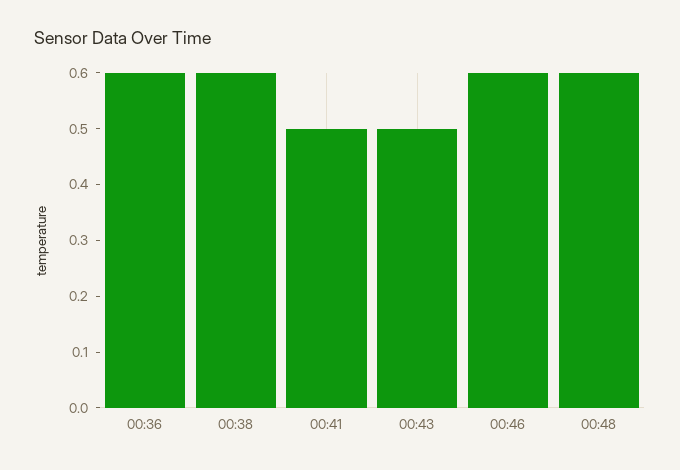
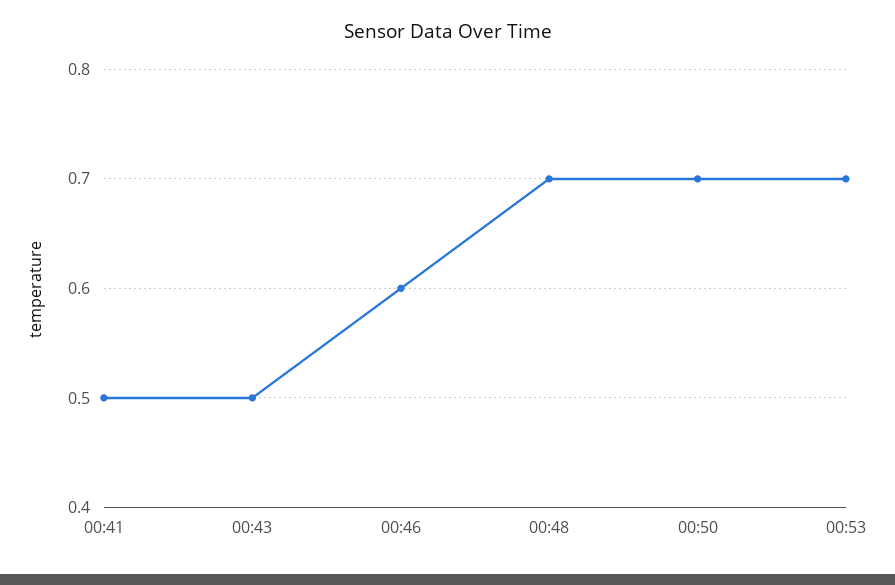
00:36: 0.6 -> none
00:38: 0.6 -> none
00:48: 0.6 -> 0.7
00:50: none -> 0.7
00:53: none -> 0.7

